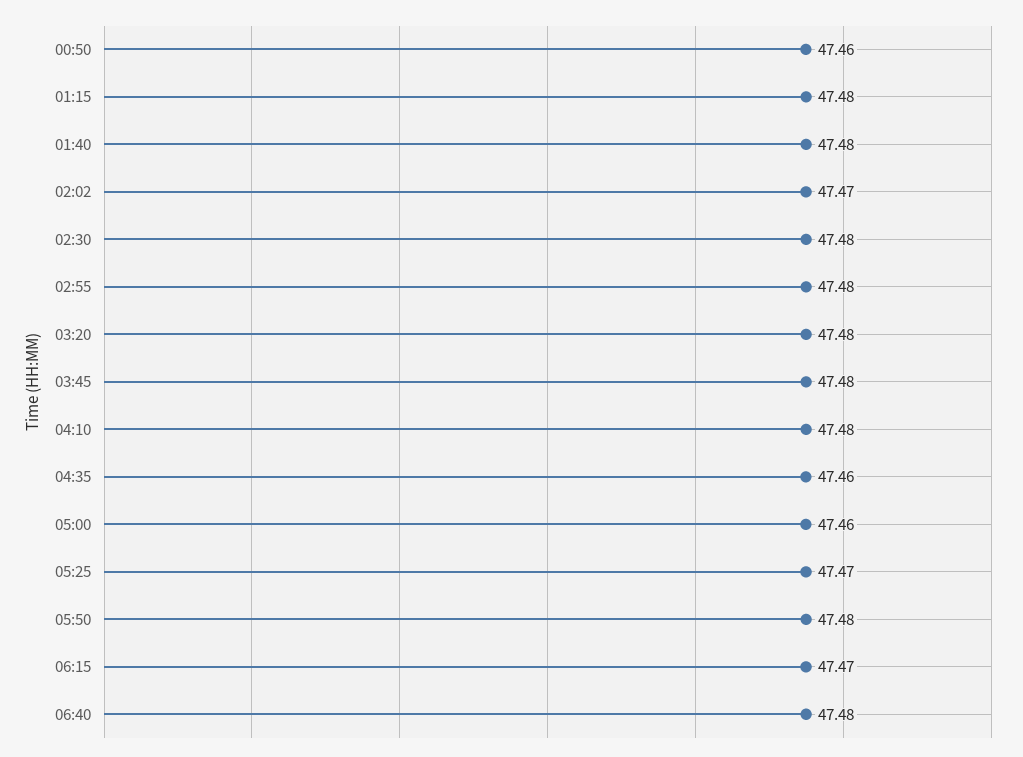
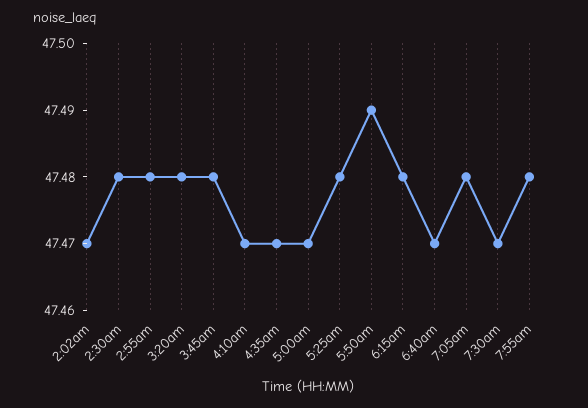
00:50: 47.46 -> none
01:15: 47.48 -> none
01:40: 47.48 -> none
04:10: 47.48 -> 47.47
04:35: 47.46 -> 47.47
05:00: 47.46 -> 47.47
05:25: 47.47 -> 47.48
05:50: 47.48 -> 47.49
06:15: 47.47 -> 47.48
06:40: 47.48 -> 47.47
7:05am: none -> 47.48
7:30am: none -> 47.47
7:55am: none -> 47.48

